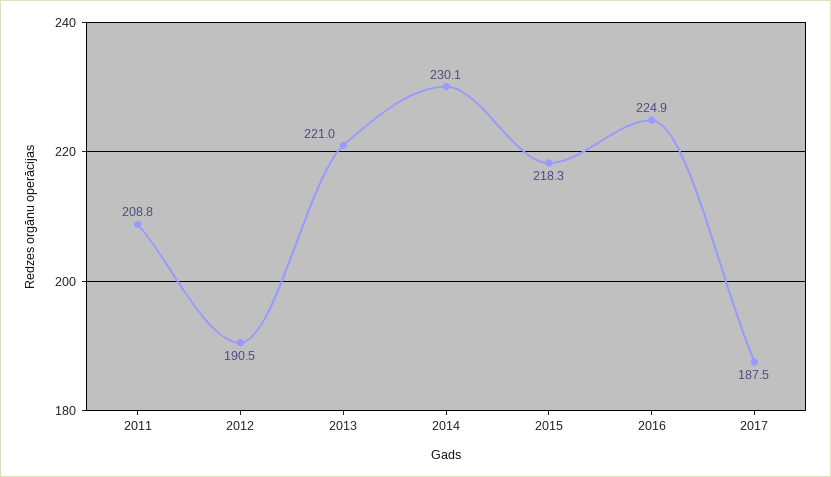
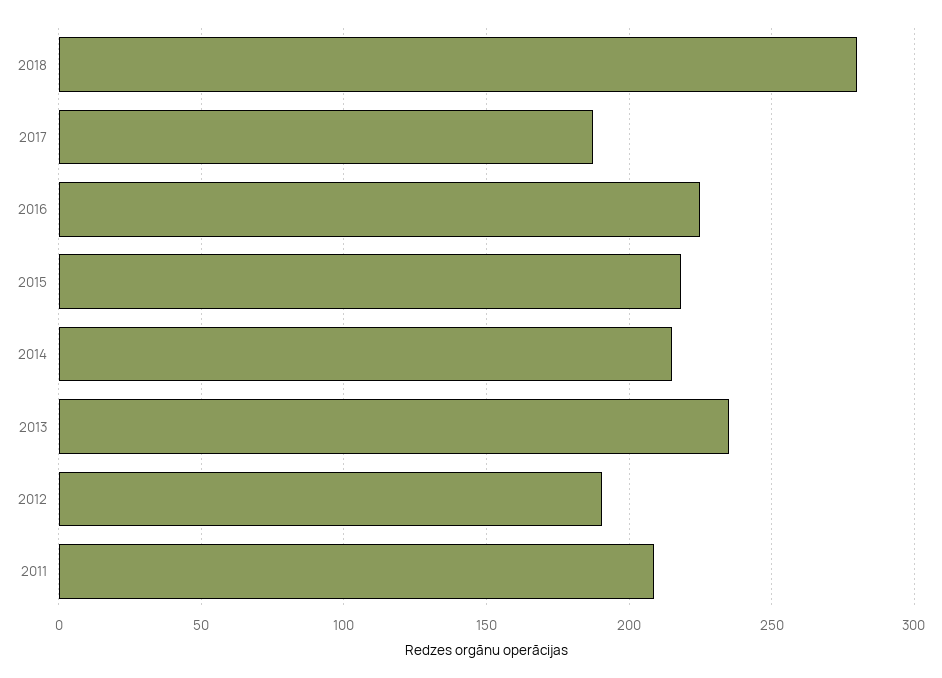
2013: 221 -> 235
2014: 230.1 -> 215
2018: none -> 280

